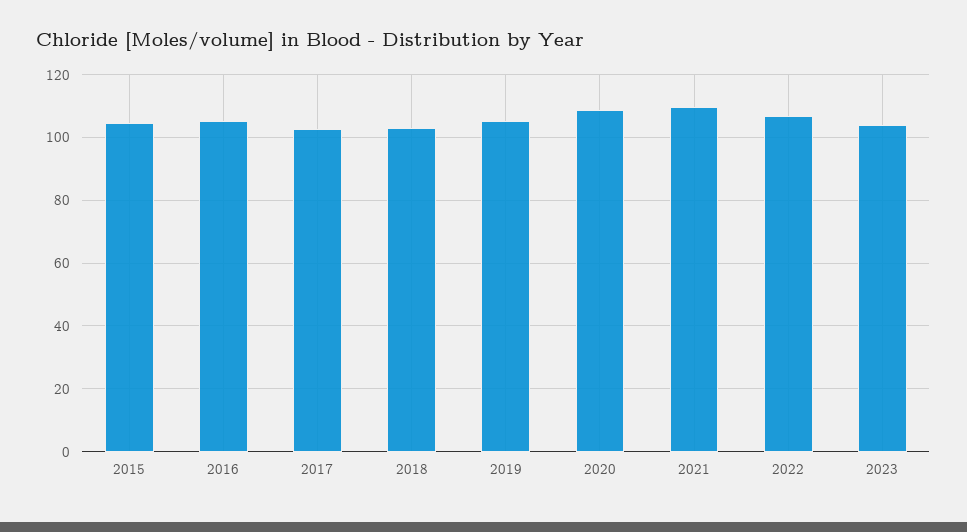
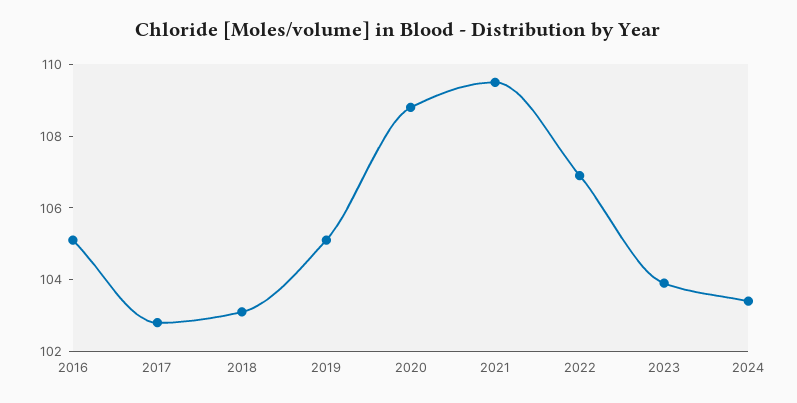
2015: 104 -> none
2024: none -> 103.5

